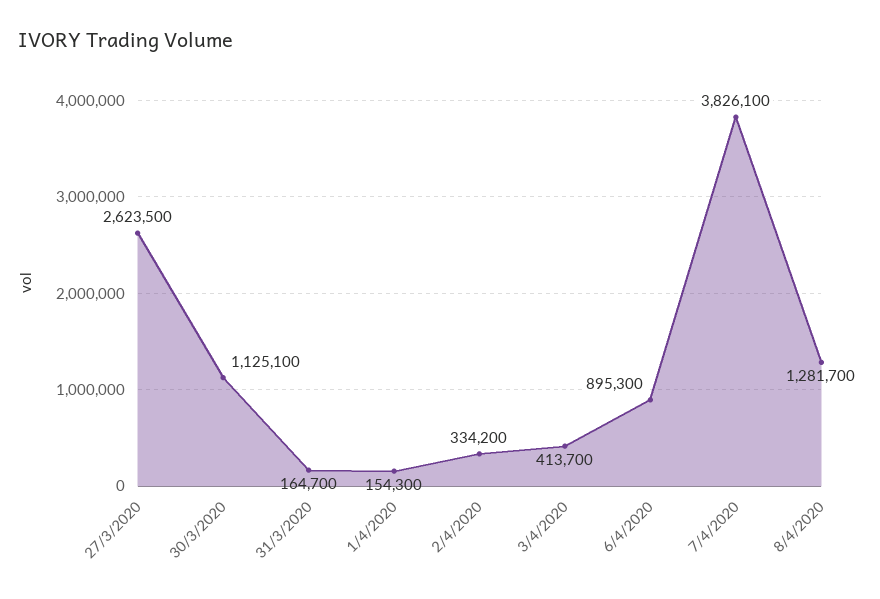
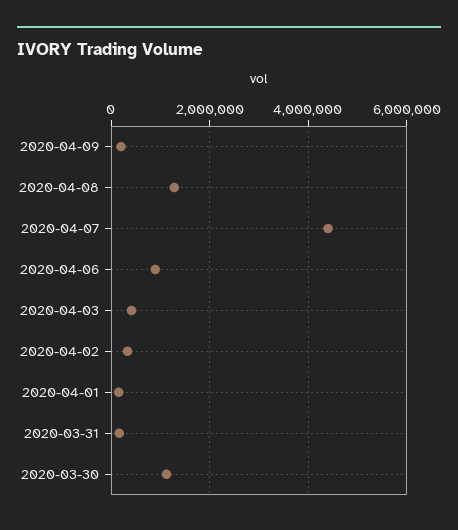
27/3/2020: 2623500 -> none
7/4/2020: 3826100 -> 4400000
2020-04-09: none -> 200000

